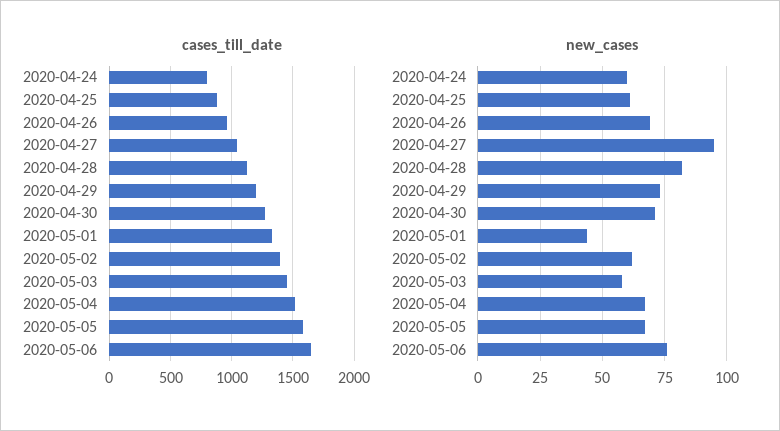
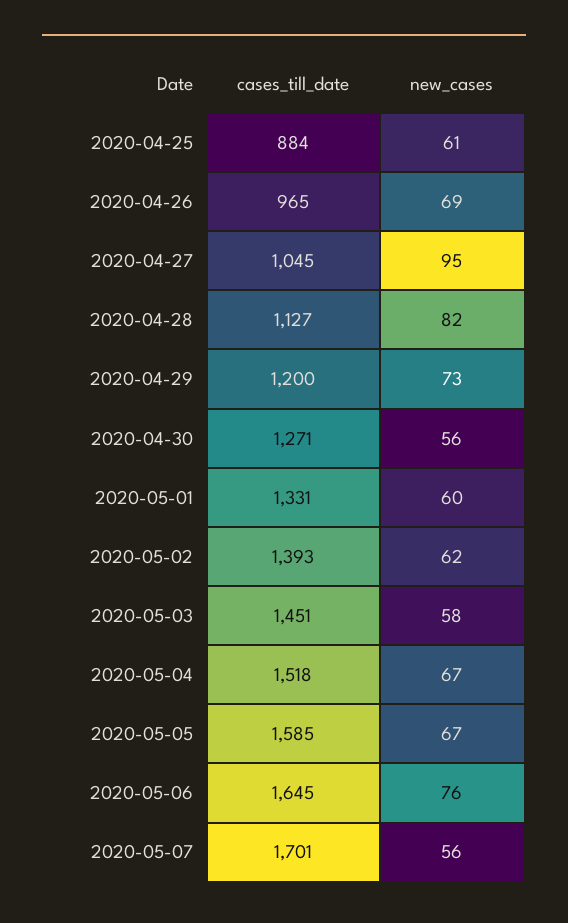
cases_till_date, 2020-04-24: 800 -> none
new_cases, 2020-04-24: 60 -> none
new_cases, 2020-04-30: 70 -> 56
new_cases, 2020-05-01: 45 -> 60
cases_till_date, 2020-05-07: none -> 1701
new_cases, 2020-05-07: none -> 56

